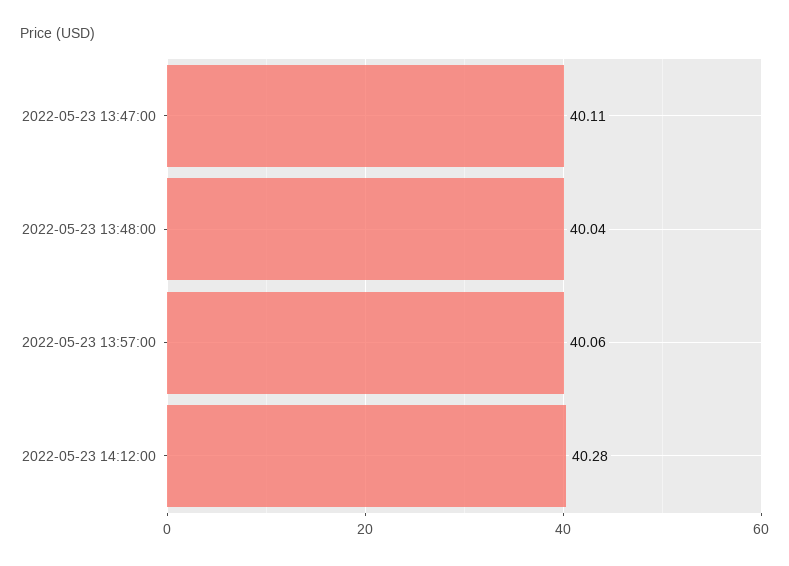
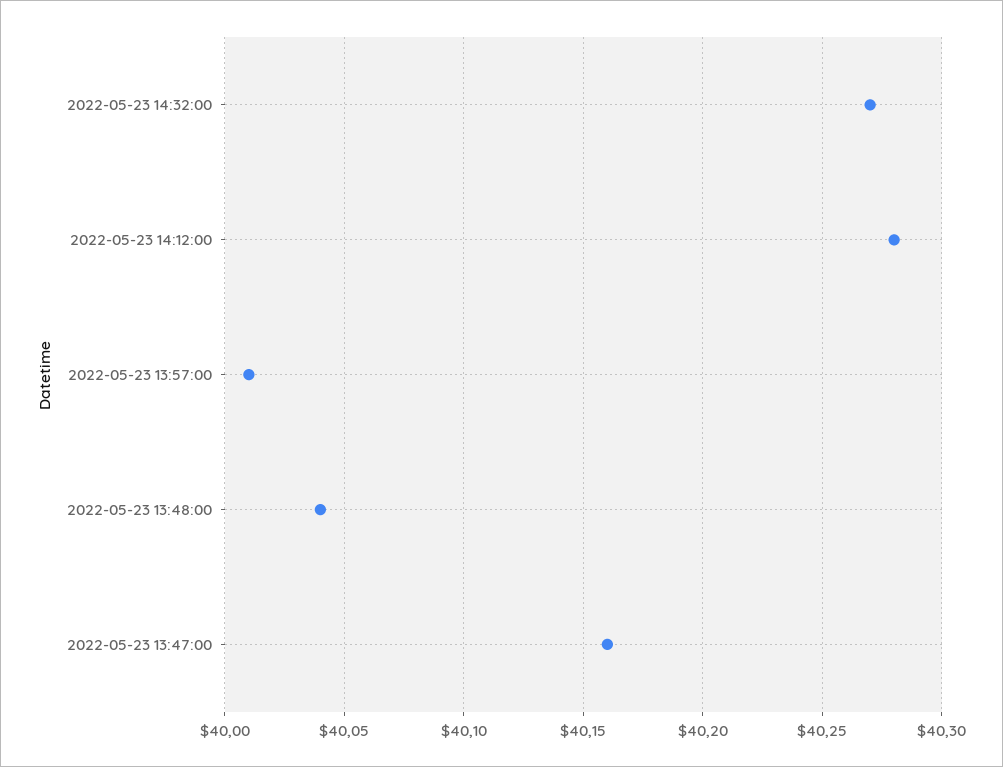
2022-05-23 13:47:00: 40.11 -> 40.16
2022-05-23 13:57:00: 40.06 -> 40.01
2022-05-23 14:32:00: none -> 40.27

